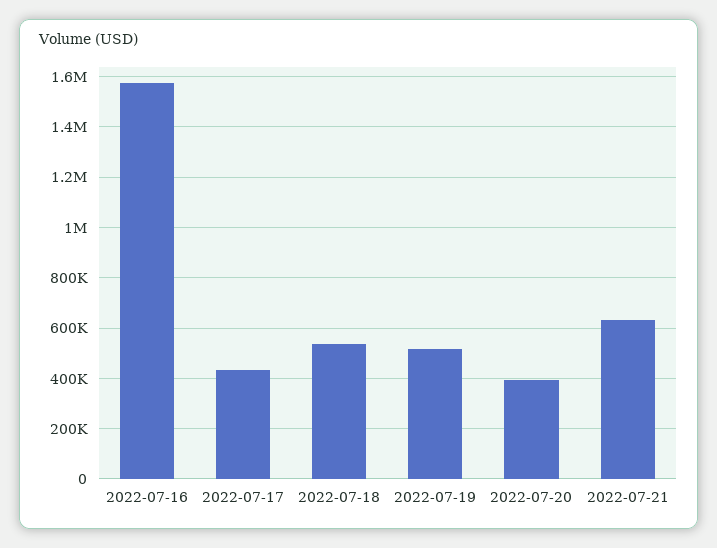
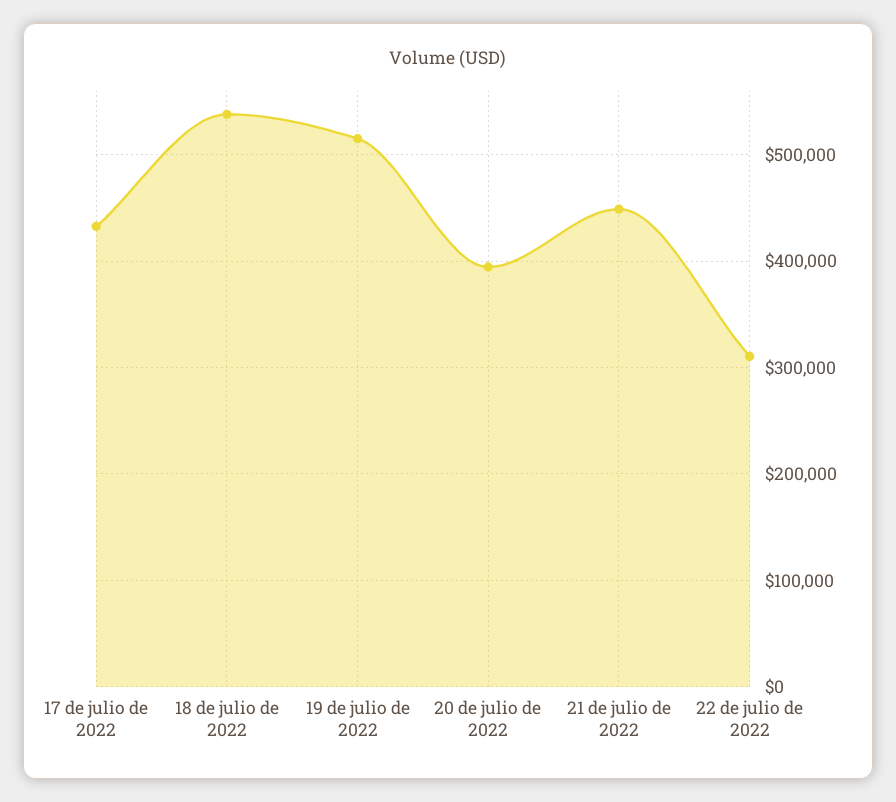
2022-07-16: 1575000 -> none
2022-07-21: 625000 -> 450000
22 de julio de 2022: none -> 310000

